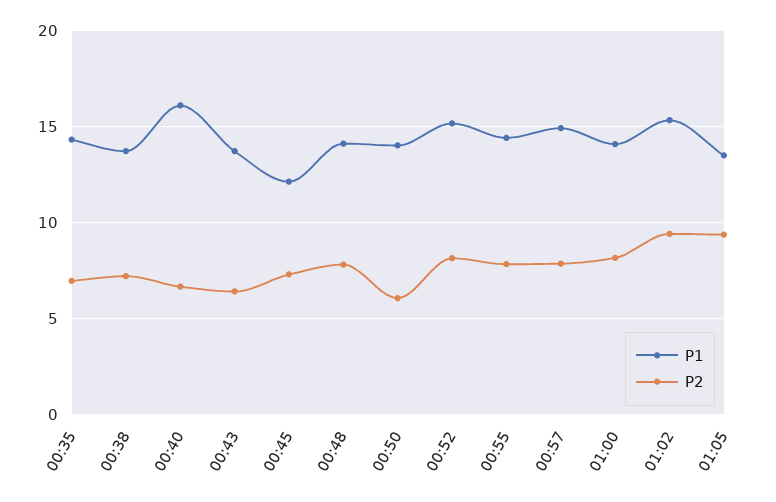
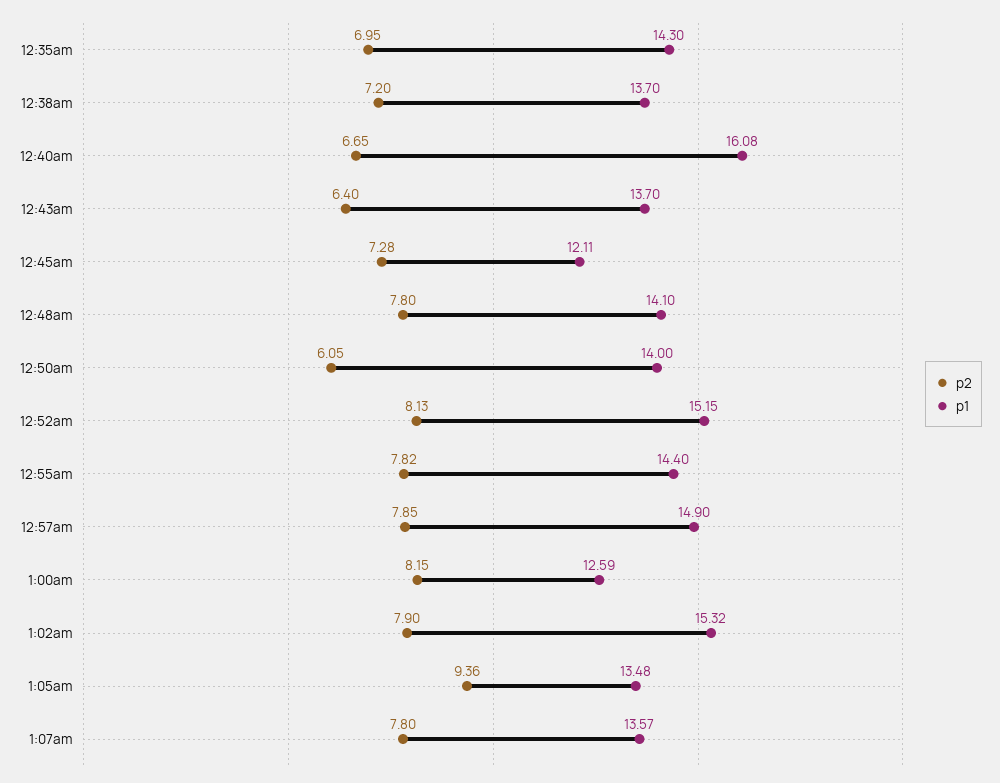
P1, 01:00: 14 -> 12.59
P2, 01:02: 9.5 -> 7.9
P2, 1:07am: none -> 7.8
P1, 1:07am: none -> 13.57

